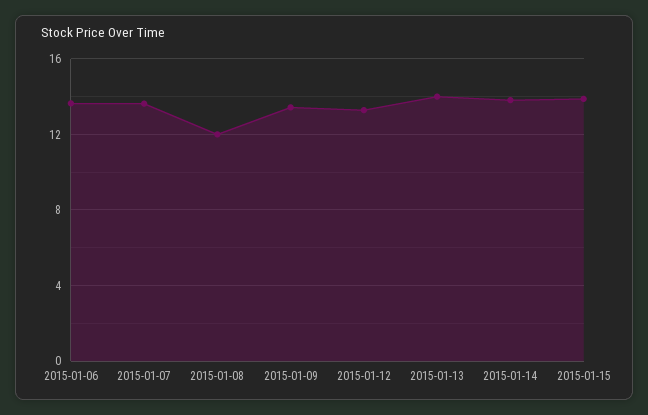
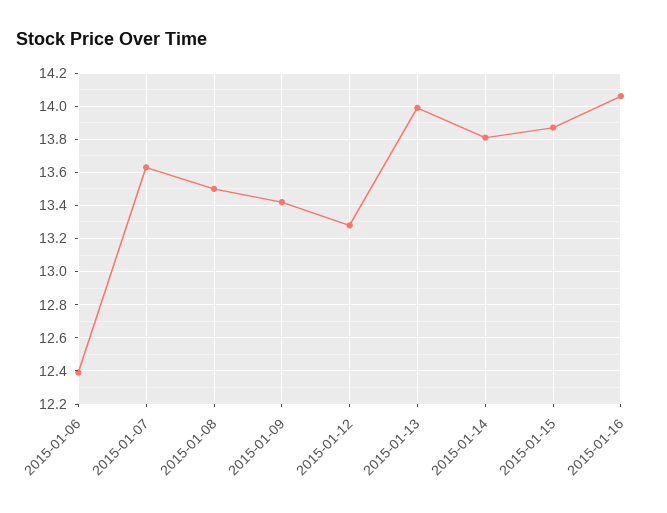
2015-01-06: 13.5 -> 12.4
2015-01-08: 12 -> 13.5
2015-01-16: none -> 14.05

